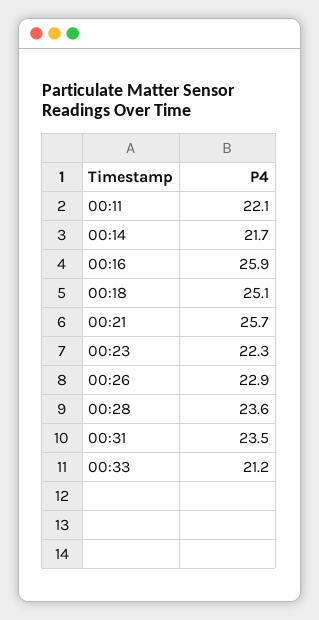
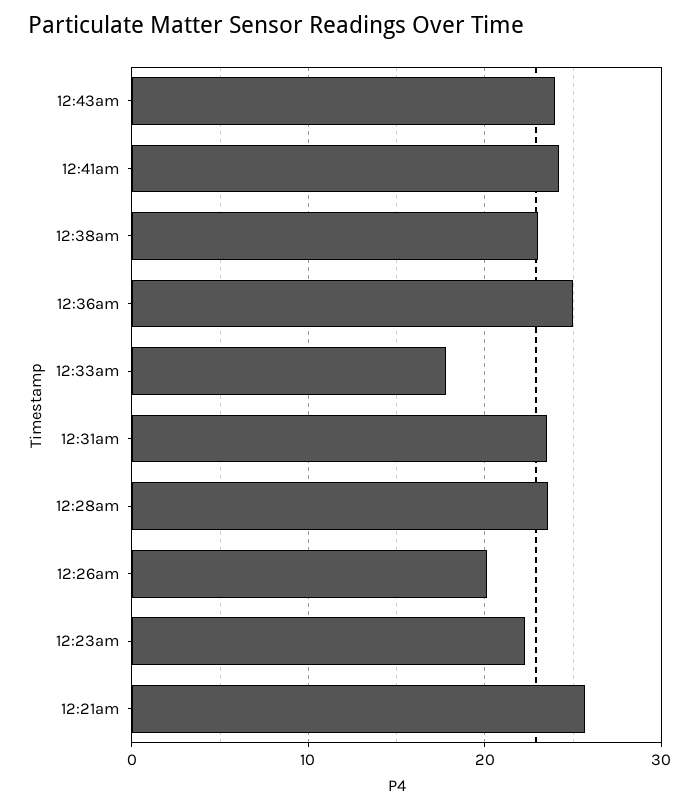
00:11: 22.1 -> none
00:14: 21.7 -> none
00:16: 25.9 -> none
00:18: 25.1 -> none
00:26: 22.9 -> 20
00:33: 21.2 -> 18
12:43am: none -> 24
12:41am: none -> 24
12:38am: none -> 23
12:36am: none -> 25

